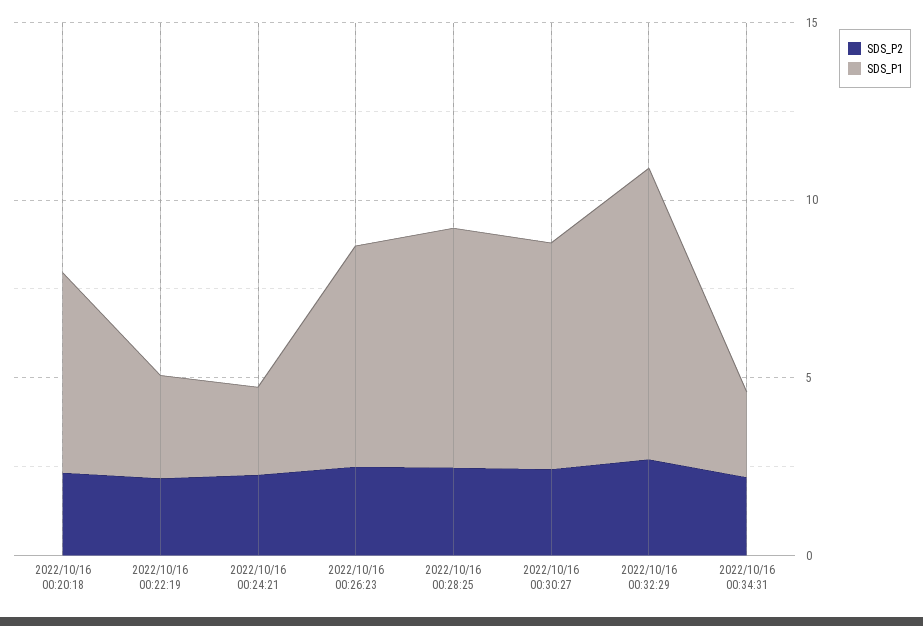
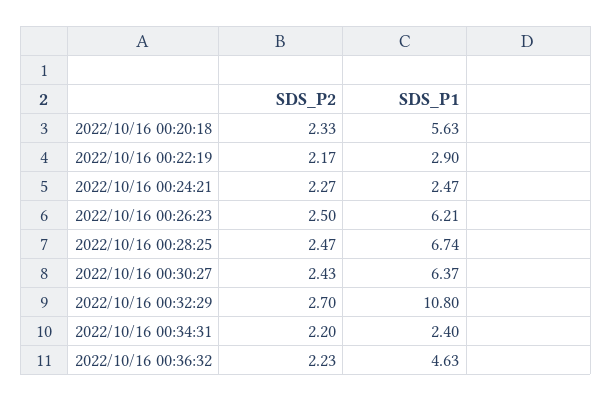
SDS_P1, 2022/10/16 00:32:29: 8 -> 10.8
SDS_P2, 2022/10/16 00:36:32: none -> 2.23
SDS_P1, 2022/10/16 00:36:32: none -> 4.63

